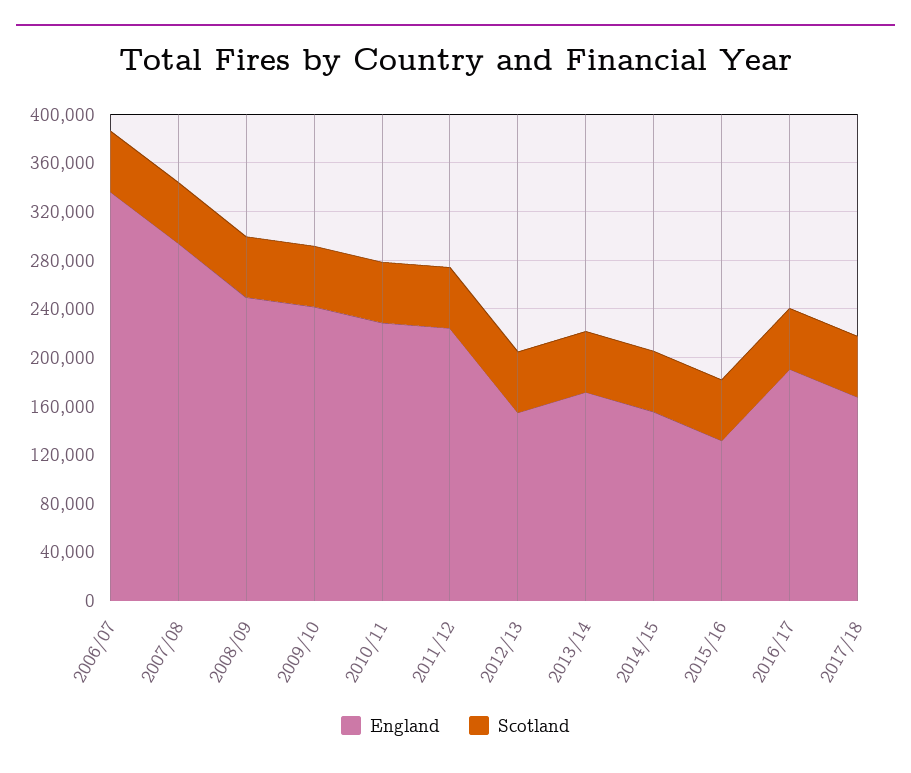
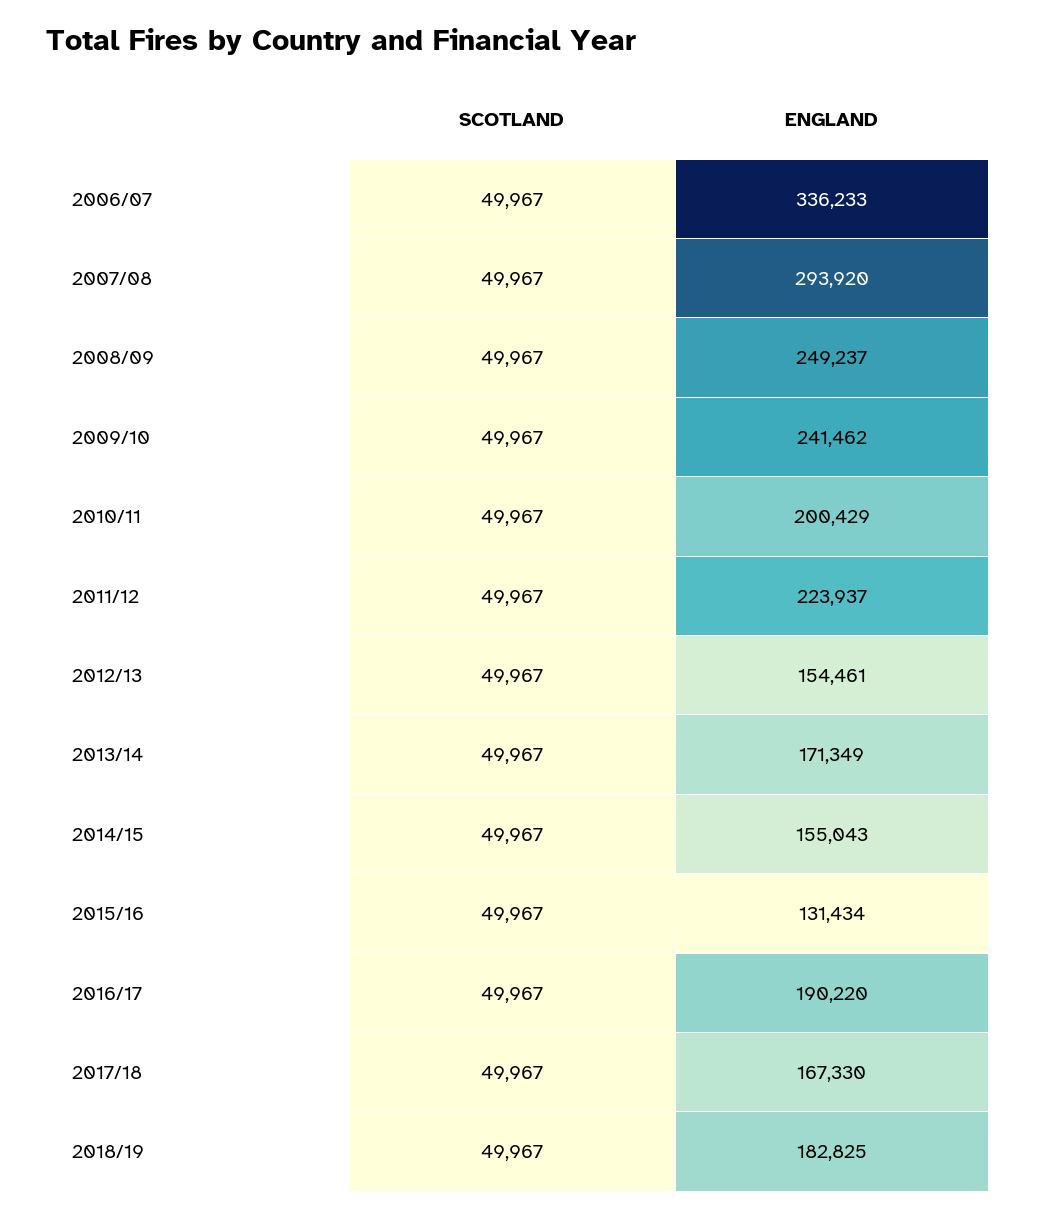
England, 2010/11: 230000 -> 200429
Scotland, 2018/19: none -> 49967
England, 2018/19: none -> 182825

